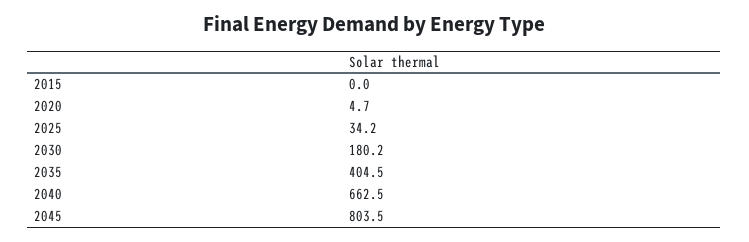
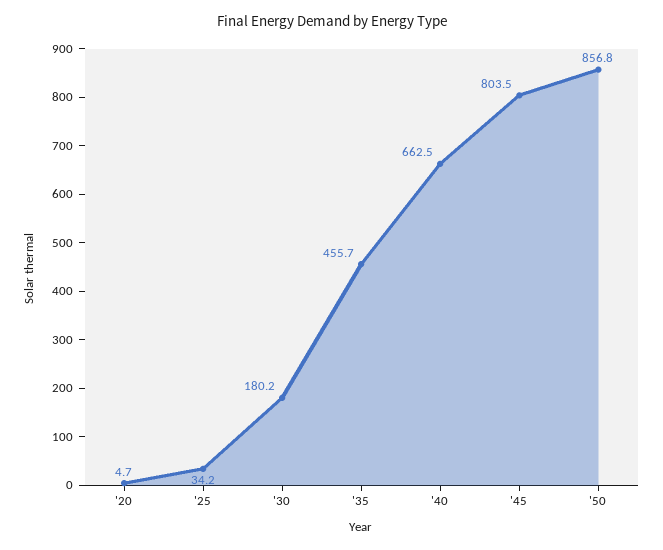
2015: 0 -> none
2035: 404.5 -> 455.7
'50: none -> 856.8

